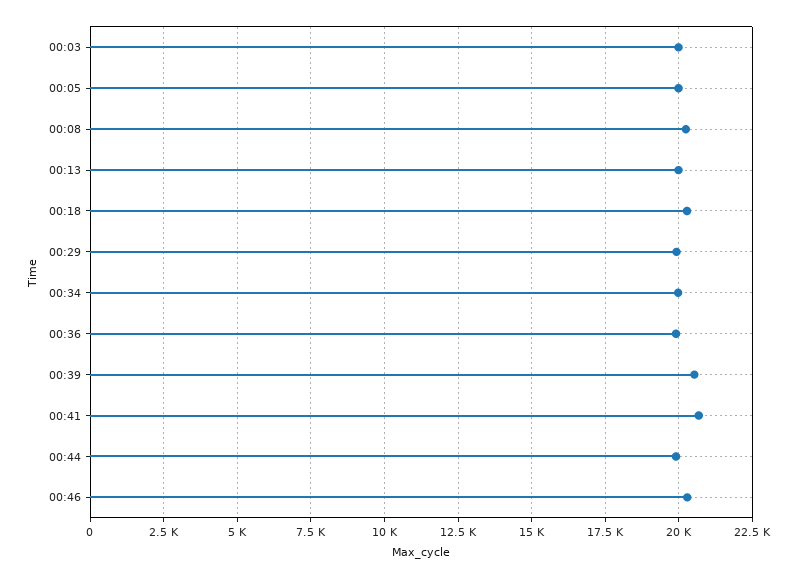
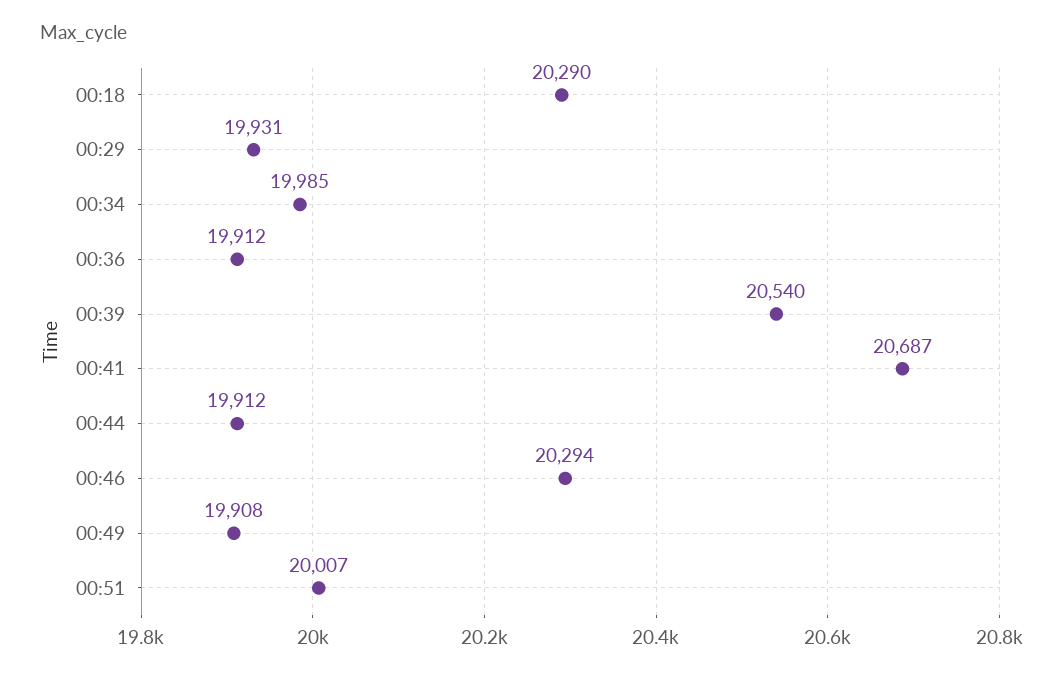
00:03: 20000 -> none
00:05: 20000 -> none
00:08: 20250 -> none
00:13: 20000 -> none
00:49: none -> 19908
00:51: none -> 20007

